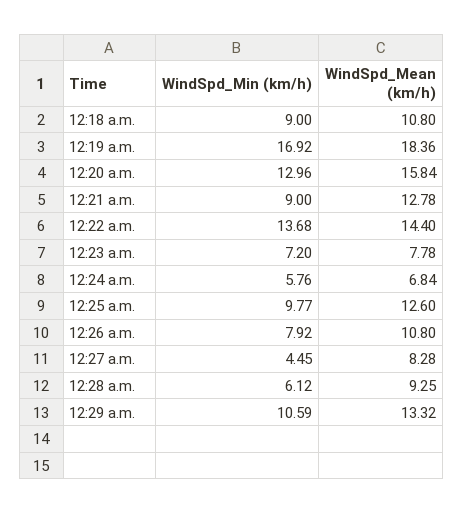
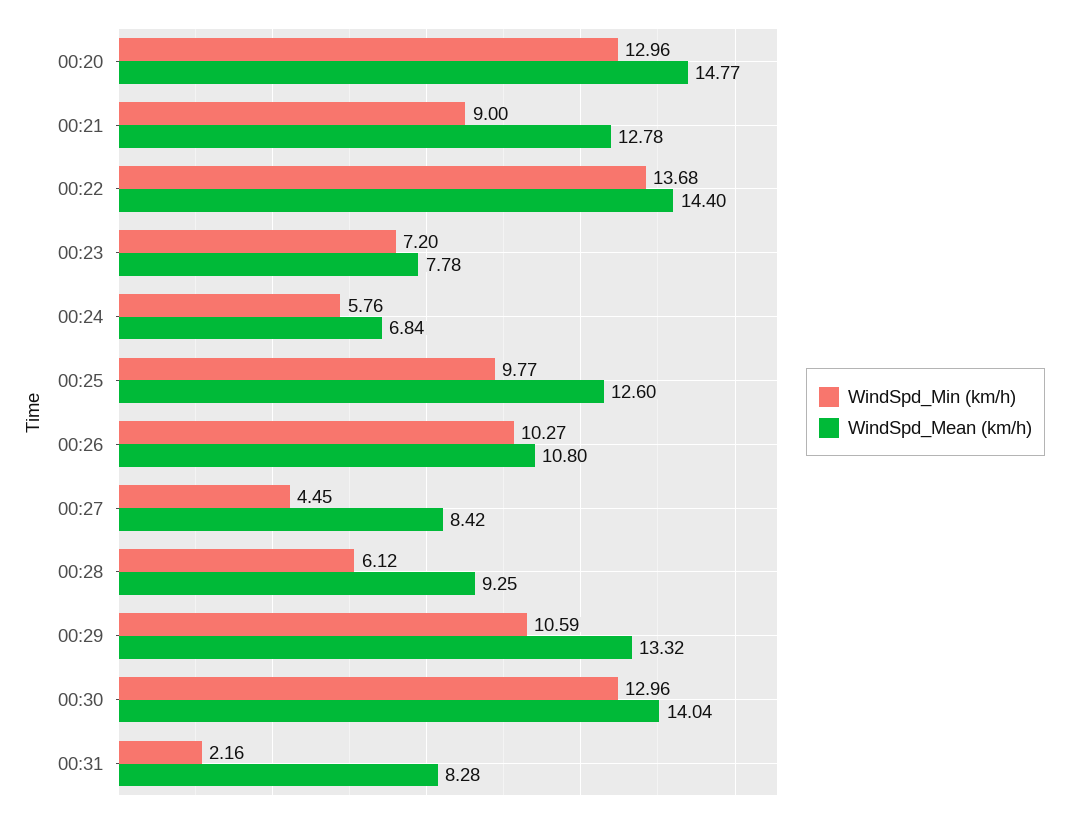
WindSpd_Min (km/h), 12:18 a.m.: 9 -> none
WindSpd_Mean (km/h), 12:18 a.m.: 10.8 -> none
WindSpd_Min (km/h), 12:19 a.m.: 16.92 -> none
WindSpd_Mean (km/h), 12:19 a.m.: 18.36 -> none
WindSpd_Mean (km/h), 12:20 a.m.: 15.84 -> 14.77
WindSpd_Min (km/h), 12:26 a.m.: 7.92 -> 10.27
WindSpd_Mean (km/h), 12:27 a.m.: 8.28 -> 8.42
WindSpd_Min (km/h), 00:30: none -> 12.96
WindSpd_Mean (km/h), 00:30: none -> 14.04
WindSpd_Min (km/h), 00:31: none -> 2.16
WindSpd_Mean (km/h), 00:31: none -> 8.28

